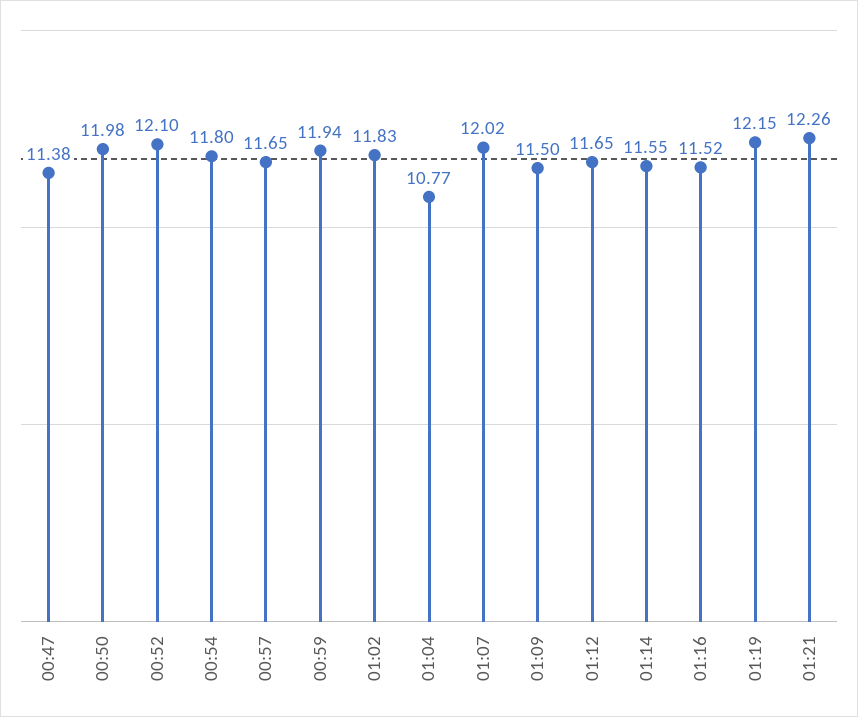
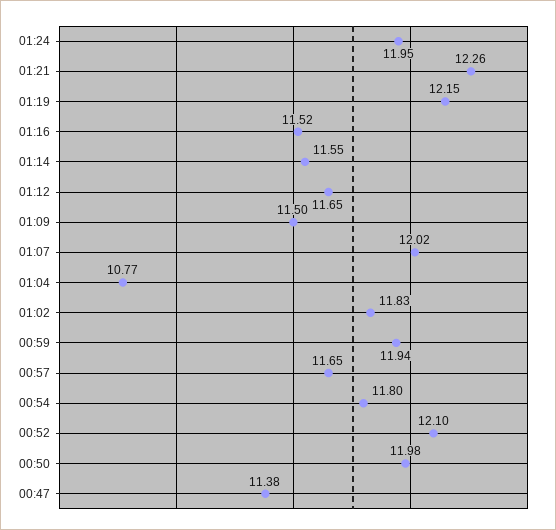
01:24: none -> 11.95

